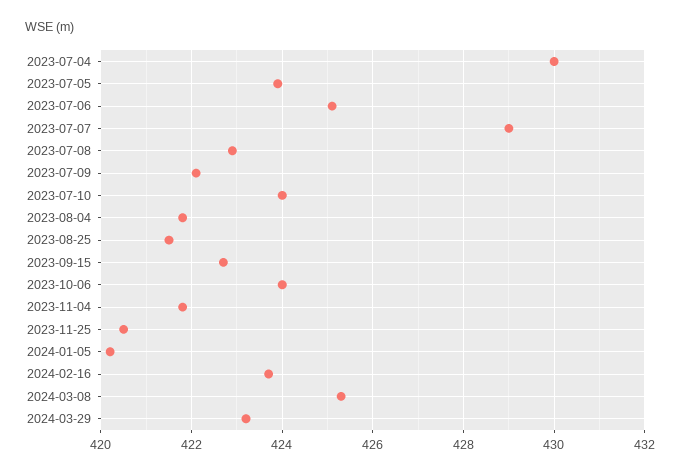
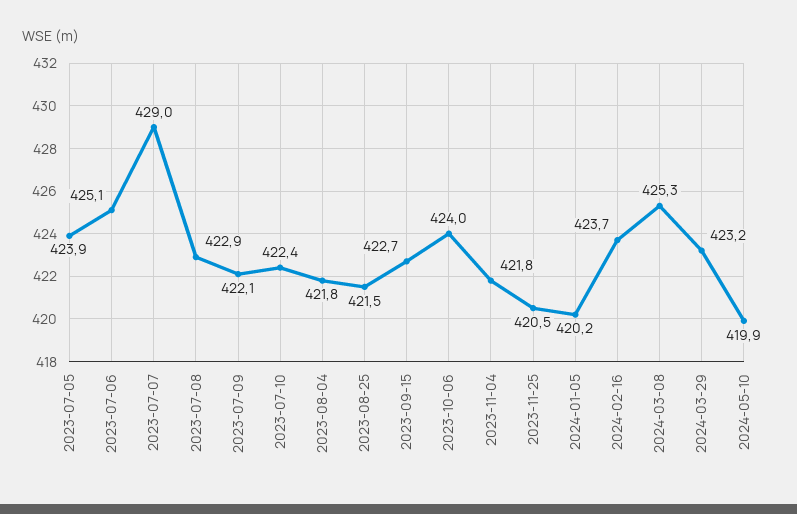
2023-07-04: 430 -> none
2023-07-10: 424 -> 422.4
2024-05-10: none -> 419.9

